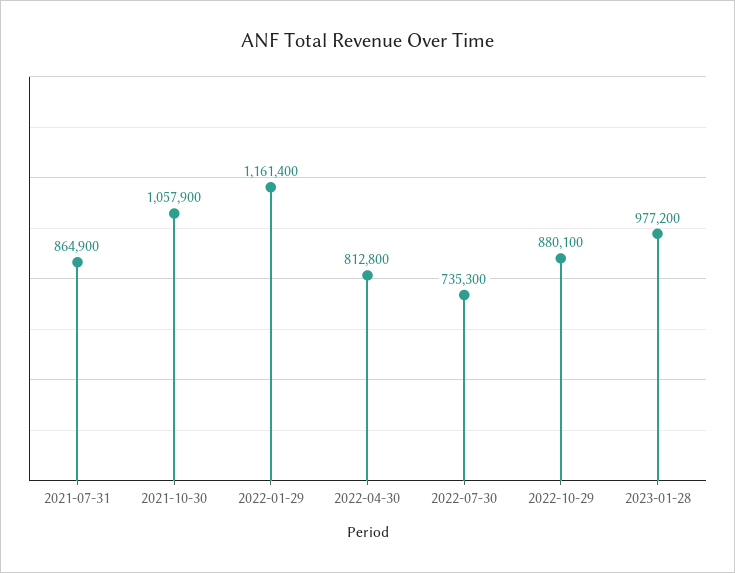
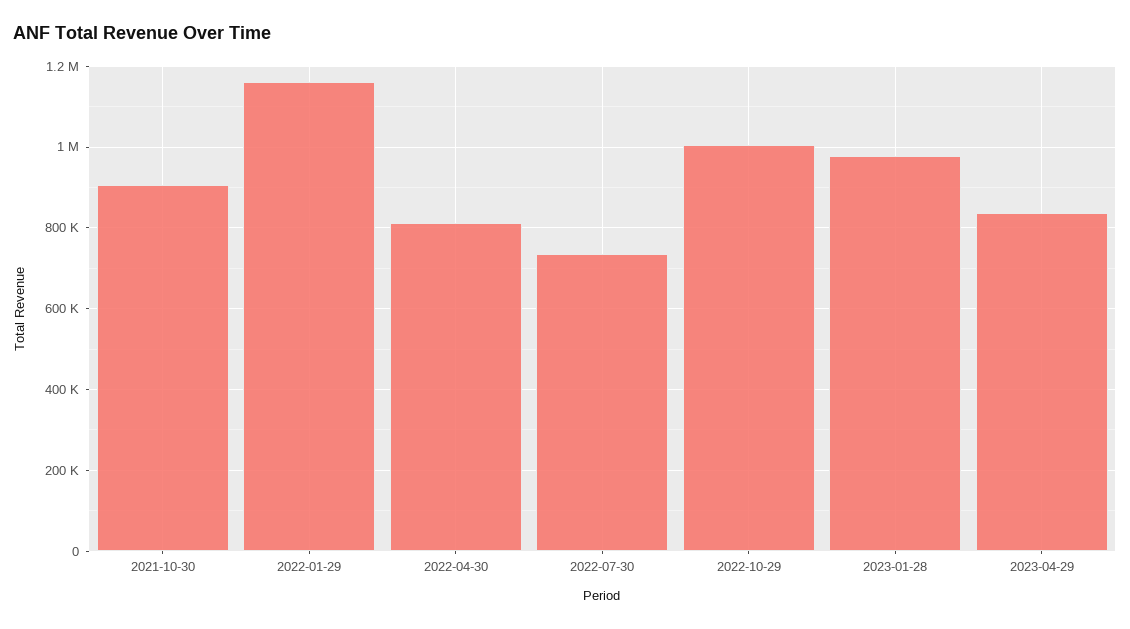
2021-07-31: 864900 -> none
2021-10-30: 1057900 -> 900000
2022-10-29: 880100 -> 1000000
2023-04-29: none -> 840000

